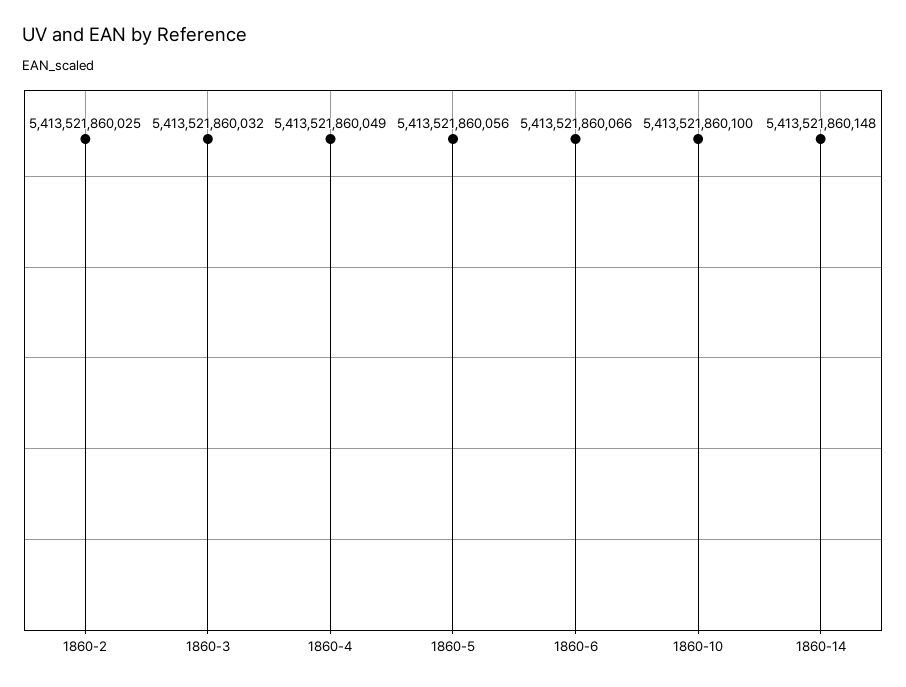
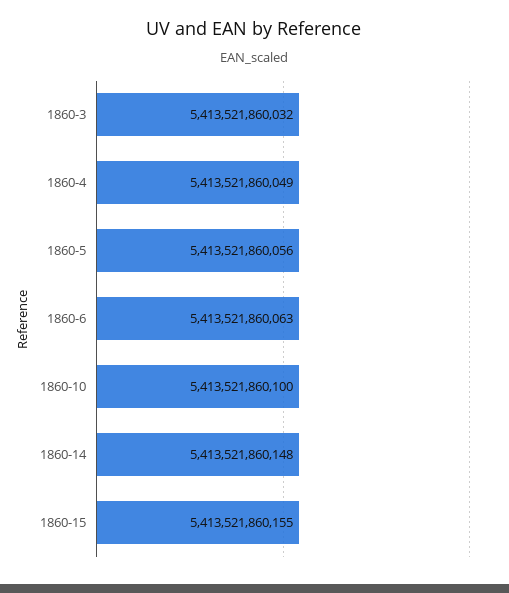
1860-2: 5413521860025 -> none
1860-6: 5413521860066 -> 5413521860063
1860-15: none -> 5413521860155

